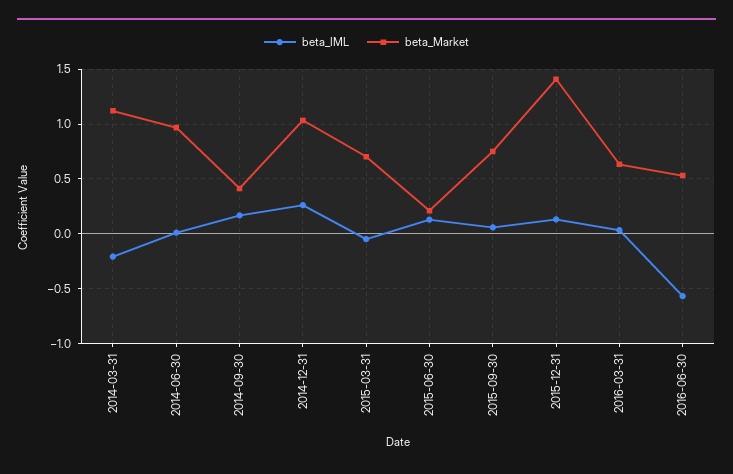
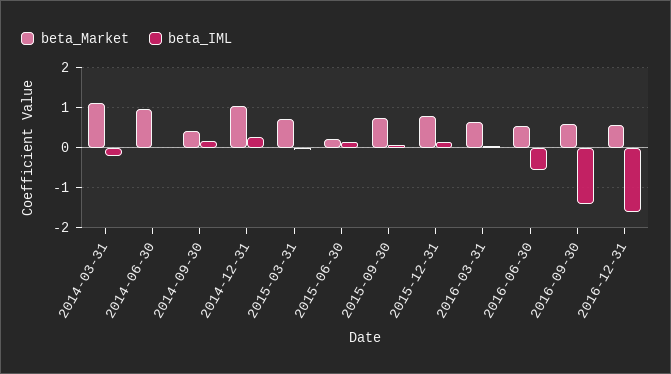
beta_Market, 2015-12-31: 1.4 -> 0.8
beta_Market, 2016-09-30: none -> 0.6
beta_IML, 2016-09-30: none -> -1.4
beta_Market, 2016-12-31: none -> 0.6
beta_IML, 2016-12-31: none -> -1.6

